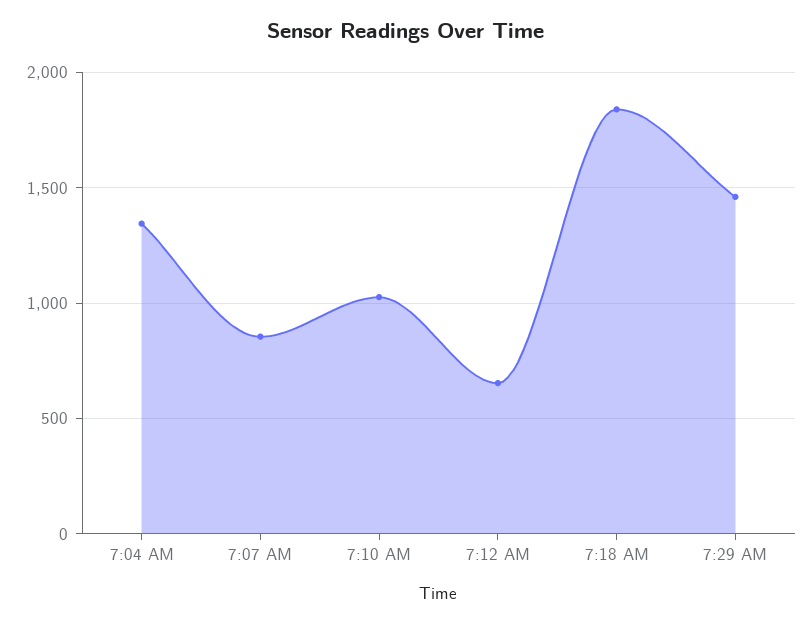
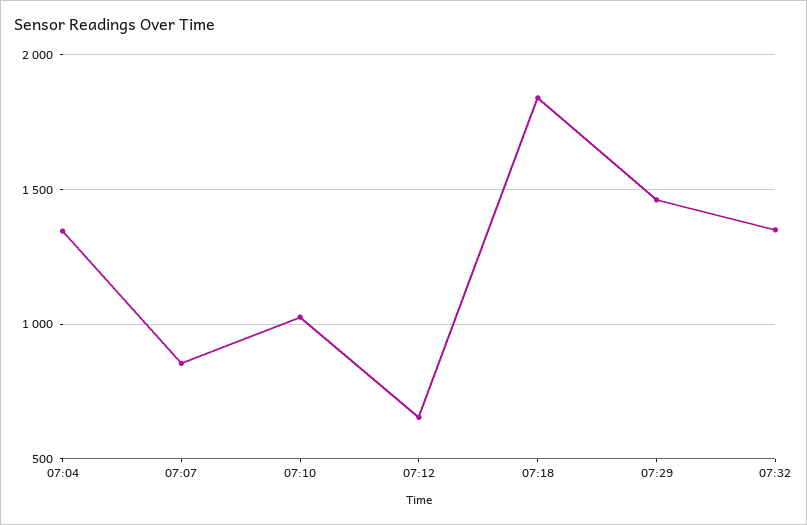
07:32: none -> 1350

